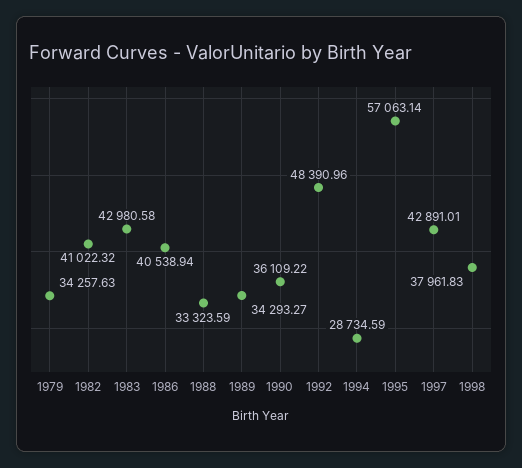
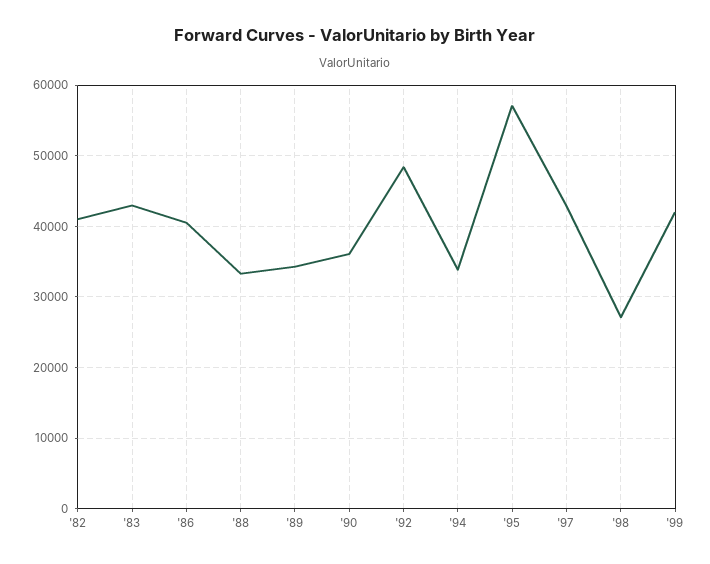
1979: 34257.63 -> none
1994: 28734.59 -> 34000
1998: 37961.83 -> 27000
'99: none -> 42000

